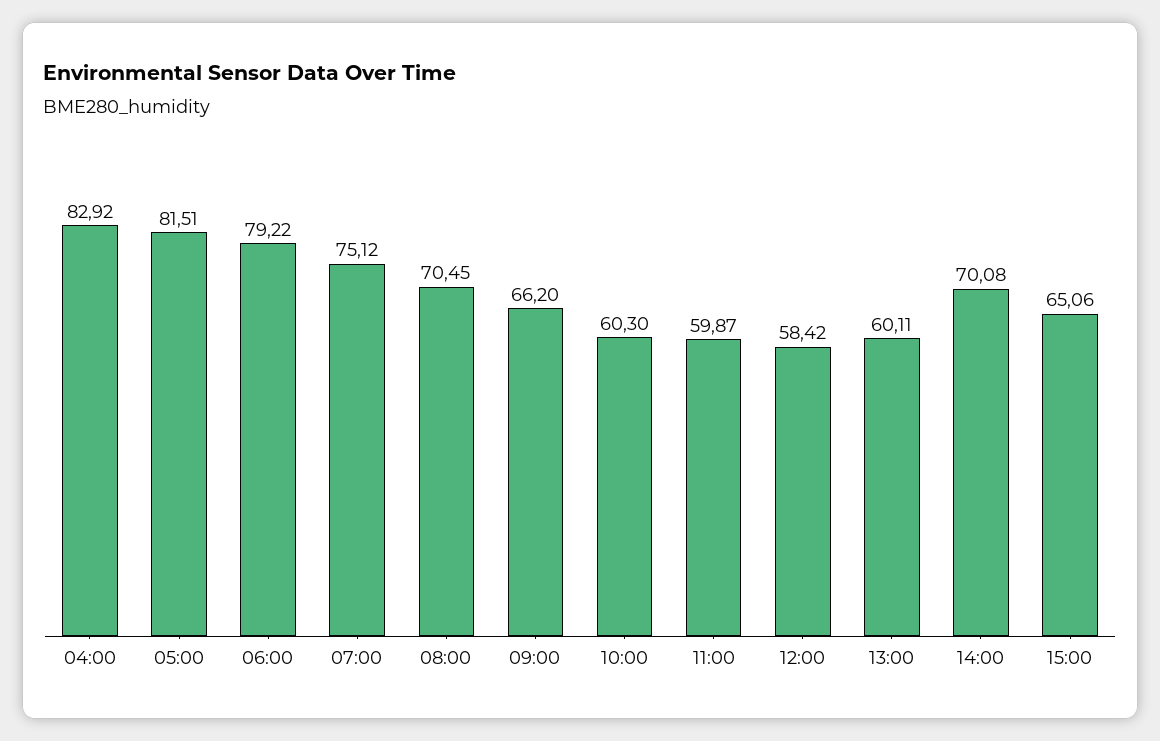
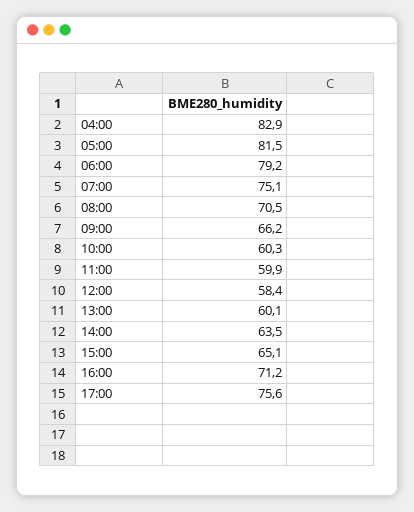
14:00: 70.08 -> 63.5
16:00: none -> 71.2
17:00: none -> 75.6

